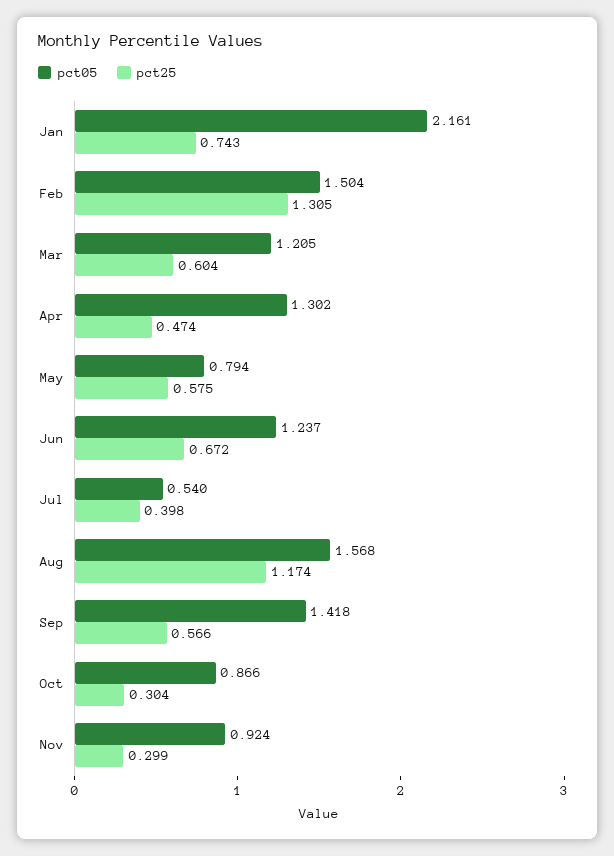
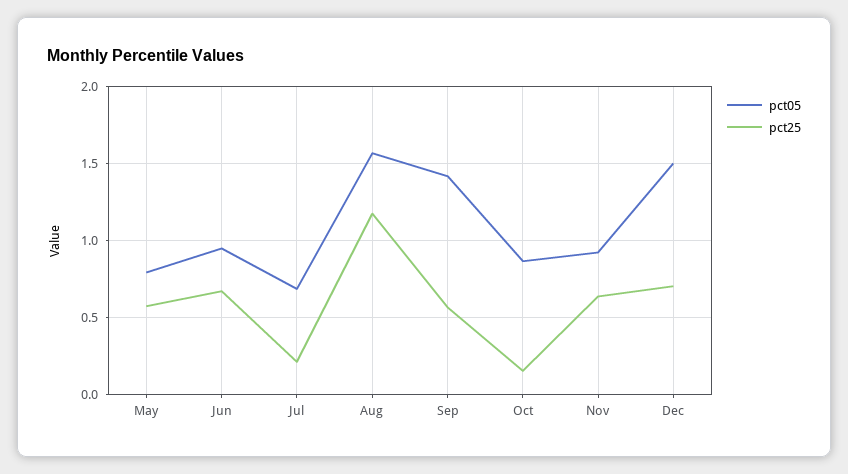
pct05, Jan: 2.161 -> none
pct25, Jan: 0.743 -> none
pct05, Feb: 1.504 -> none
pct25, Feb: 1.305 -> none
pct05, Mar: 1.205 -> none
pct25, Mar: 0.604 -> none
pct05, Apr: 1.302 -> none
pct25, Apr: 0.474 -> none
pct05, Jun: 1.237 -> 0.95
pct05, Jul: 0.54 -> 0.7
pct25, Jul: 0.398 -> 0.2
pct25, Oct: 0.304 -> 0.15
pct25, Nov: 0.299 -> 0.65
pct05, Dec: none -> 1.5
pct25, Dec: none -> 0.7

